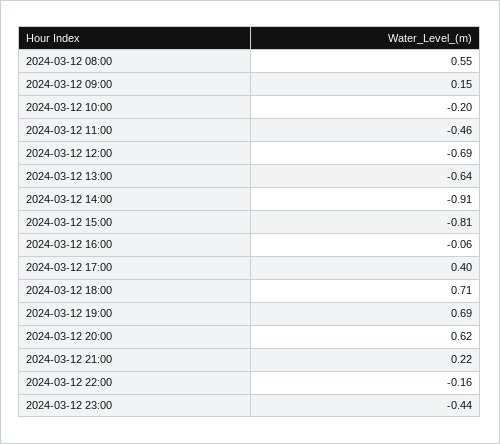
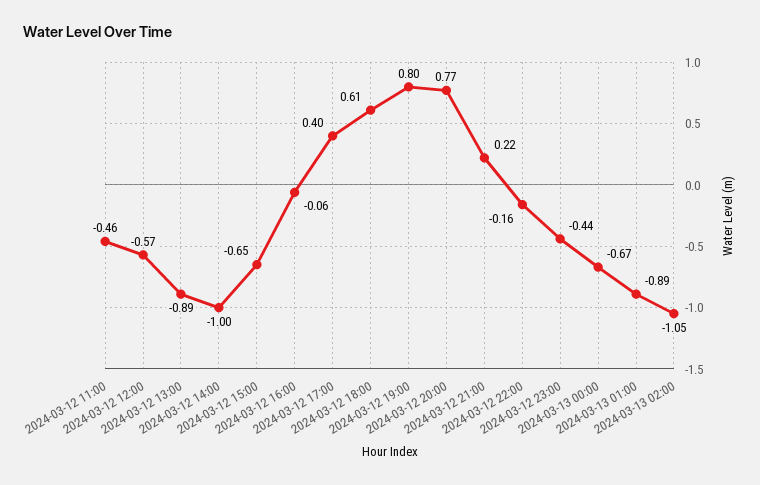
2024-03-12 08:00: 0.55 -> none
2024-03-12 09:00: 0.15 -> none
2024-03-12 10:00: -0.2 -> none
2024-03-12 12:00: -0.69 -> -0.57
2024-03-12 13:00: -0.64 -> -0.89
2024-03-12 14:00: -0.91 -> -1
2024-03-12 15:00: -0.81 -> -0.65
2024-03-12 18:00: 0.71 -> 0.61
2024-03-12 19:00: 0.69 -> 0.8
2024-03-12 20:00: 0.62 -> 0.77
2024-03-13 00:00: none -> -0.67
2024-03-13 01:00: none -> -0.89
2024-03-13 02:00: none -> -1.05

